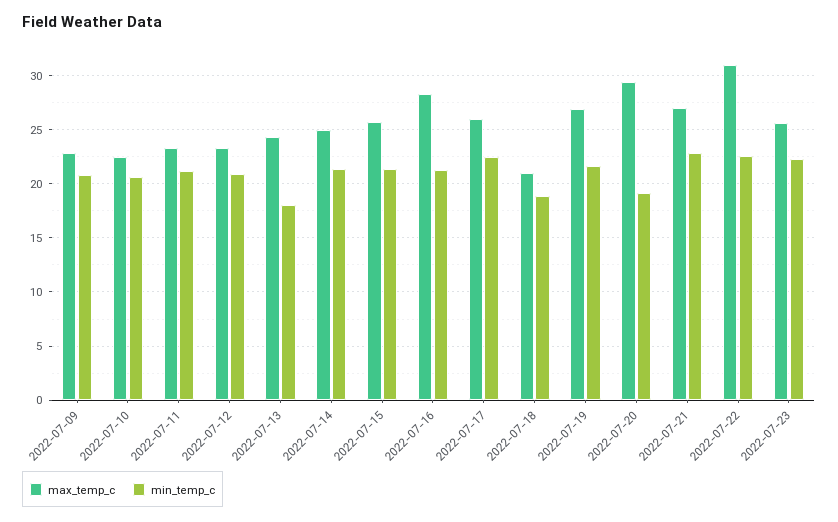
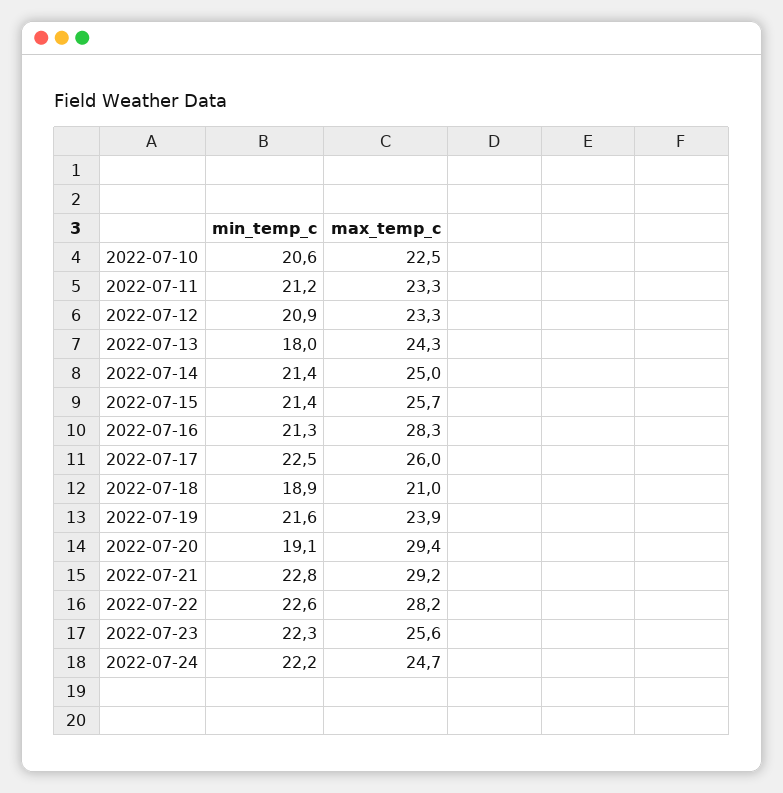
max_temp_c, 2022-07-09: 23 -> none
min_temp_c, 2022-07-09: 21 -> none
max_temp_c, 2022-07-19: 27 -> 23.9
max_temp_c, 2022-07-21: 27 -> 29.2
max_temp_c, 2022-07-22: 31 -> 28.2
min_temp_c, 2022-07-24: none -> 22.2
max_temp_c, 2022-07-24: none -> 24.7

